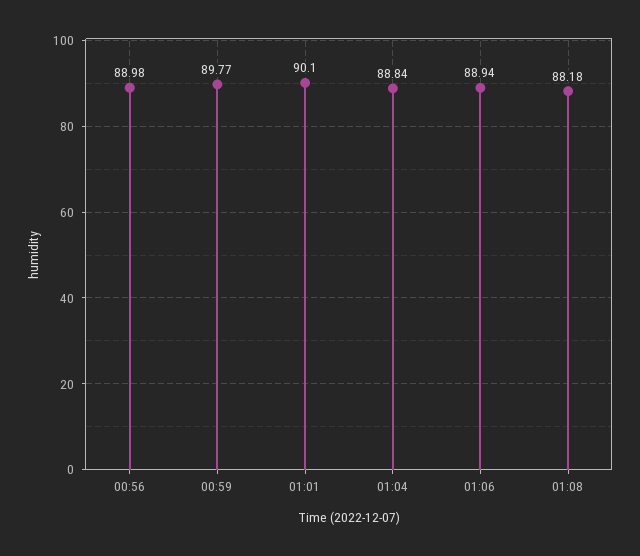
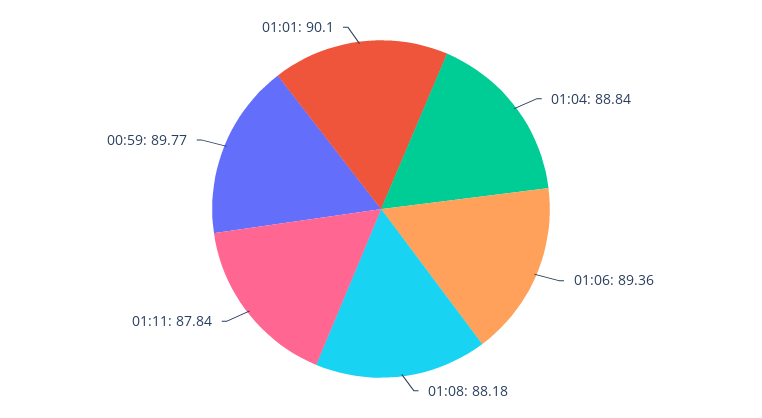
00:56: 88.98 -> none
01:06: 88.94 -> 89.36
01:11: none -> 87.84

